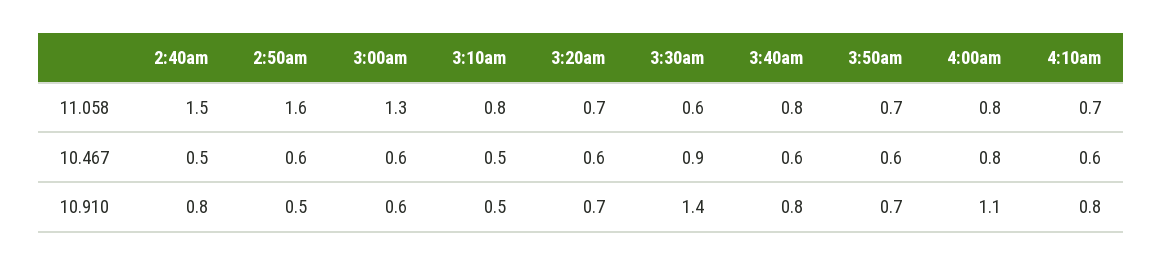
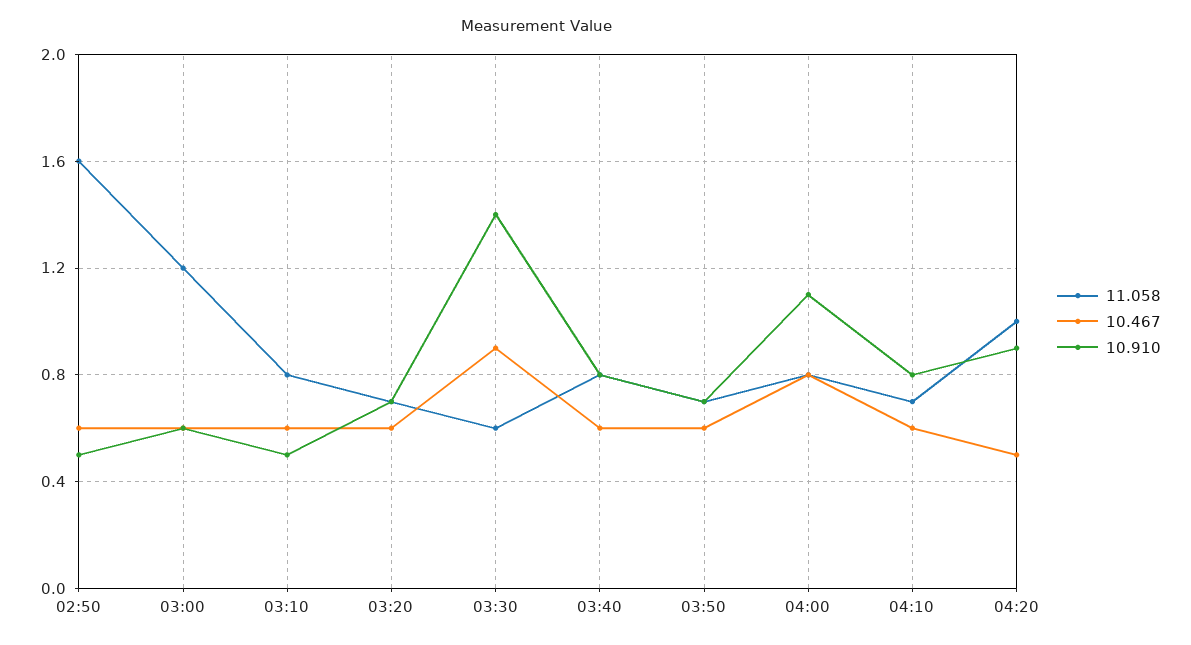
11.058, 2:40am: 1.5 -> none
11.058, 3:00am: 1.3 -> 1.2
10.467, 2:40am: 0.5 -> none
10.467, 3:10am: 0.5 -> 0.6
10.910, 2:40am: 0.8 -> none
11.058, 04:20: none -> 1
10.467, 04:20: none -> 0.5
10.910, 04:20: none -> 0.9

